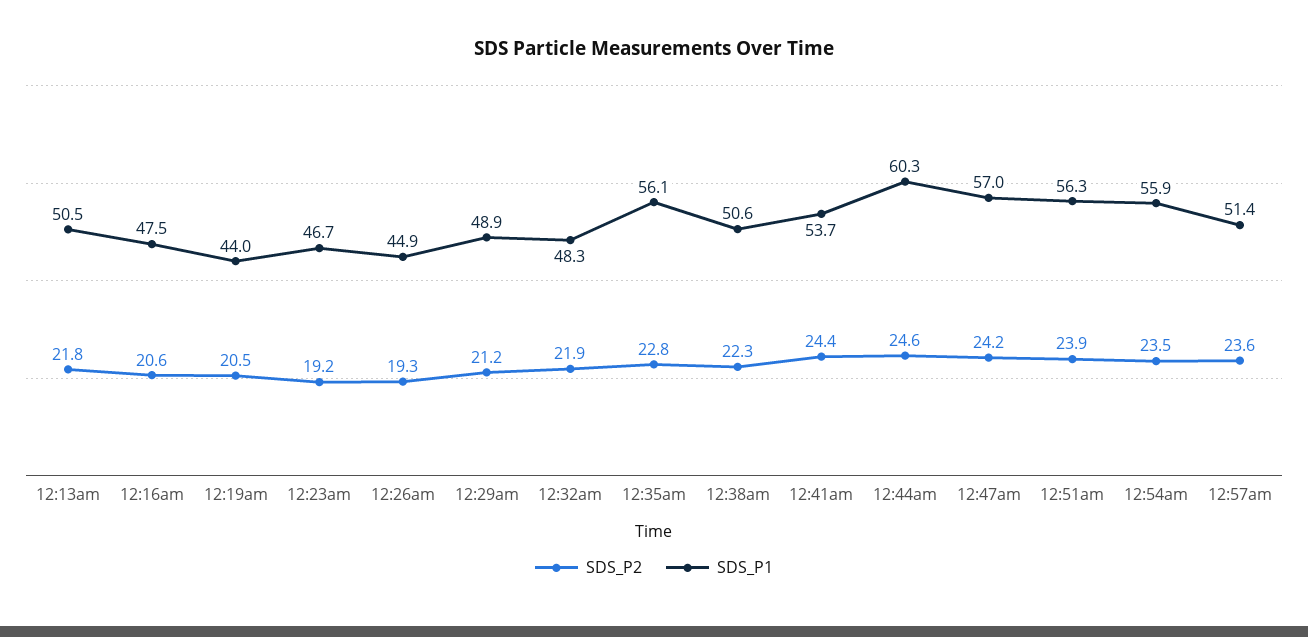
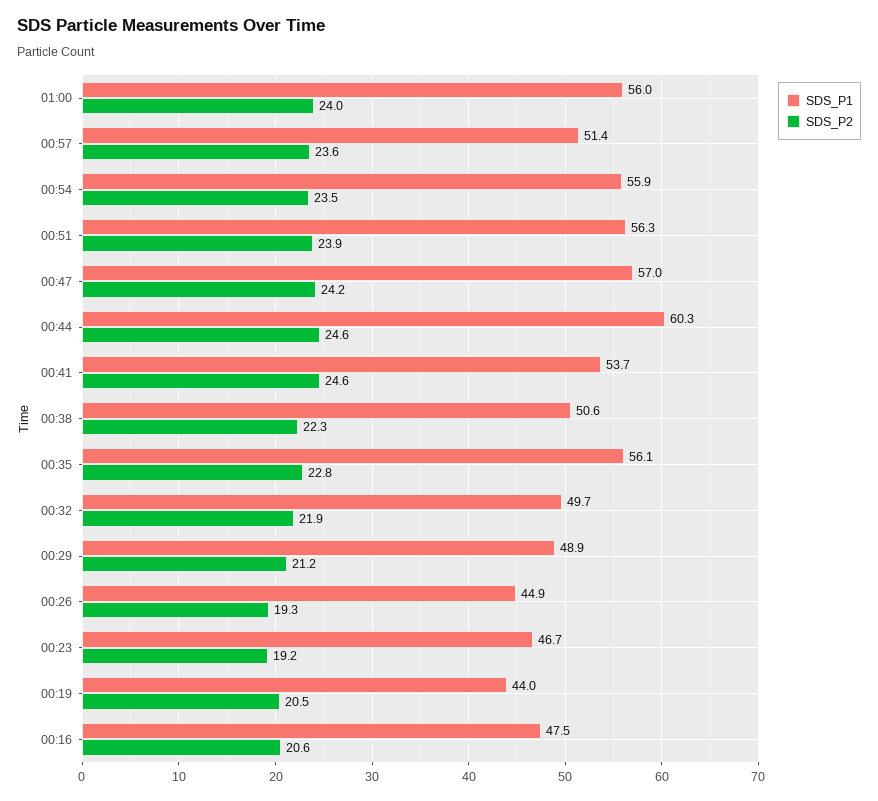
SDS_P2, 12:13am: 21.8 -> none
SDS_P1, 12:13am: 50.5 -> none
SDS_P1, 12:32am: 48.3 -> 49.7
SDS_P2, 12:41am: 24.4 -> 24.6
SDS_P1, 01:00: none -> 56
SDS_P2, 01:00: none -> 24

